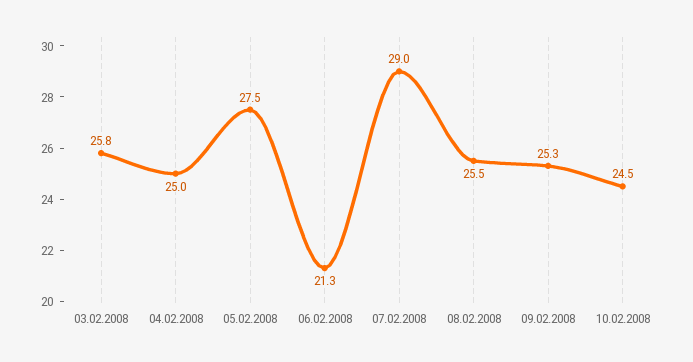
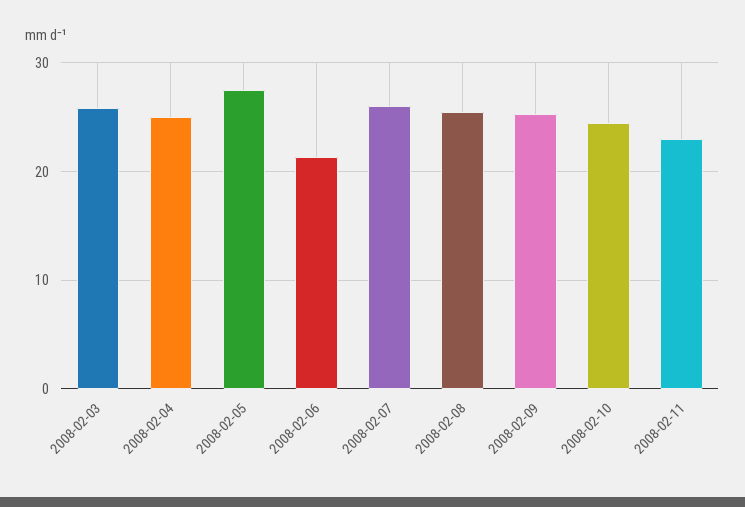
07.02.2008: 29 -> 26
2008-02-11: none -> 23

